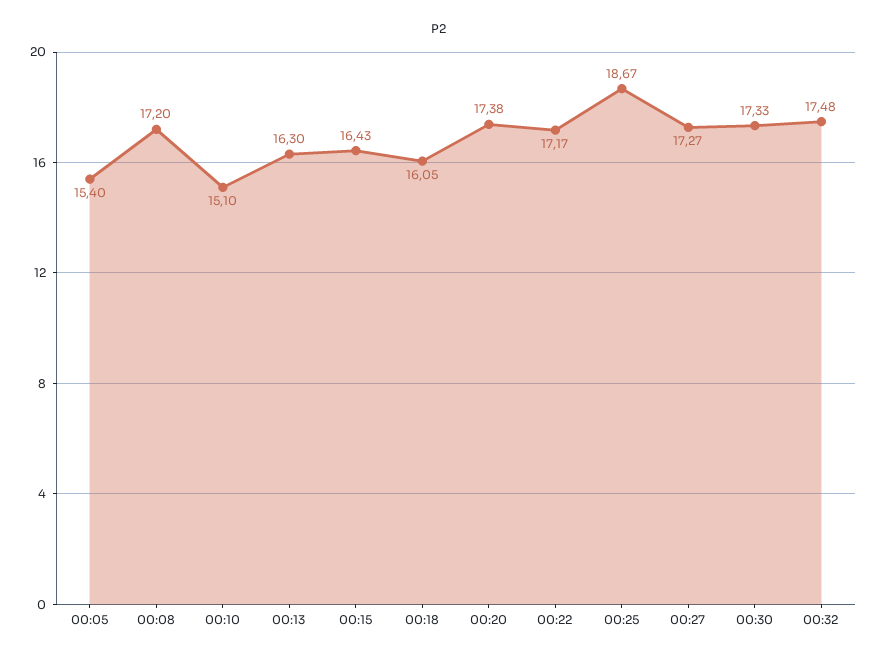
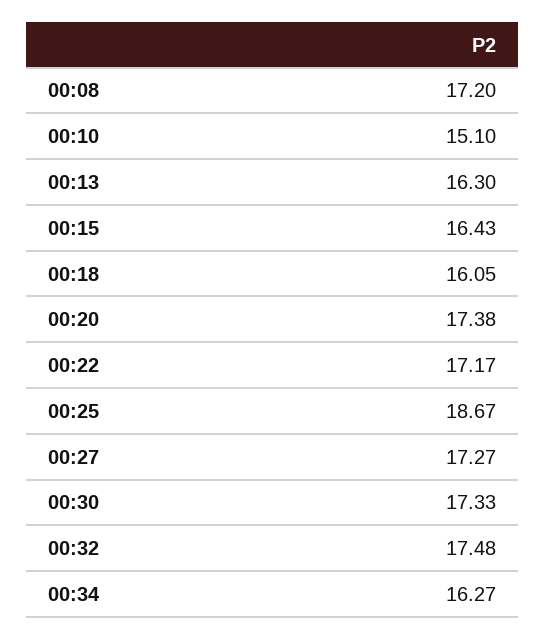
00:05: 15.4 -> none
00:34: none -> 16.27

